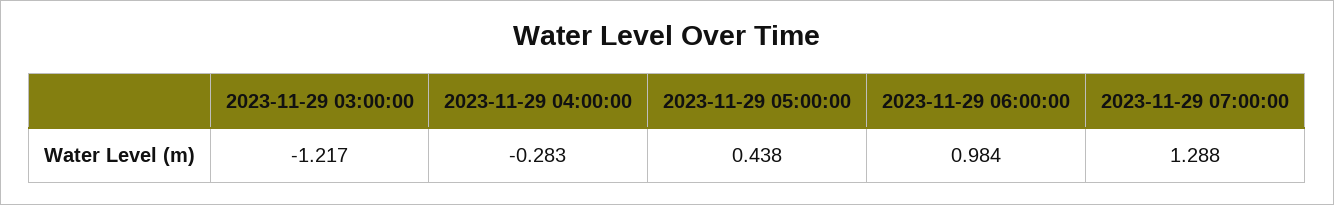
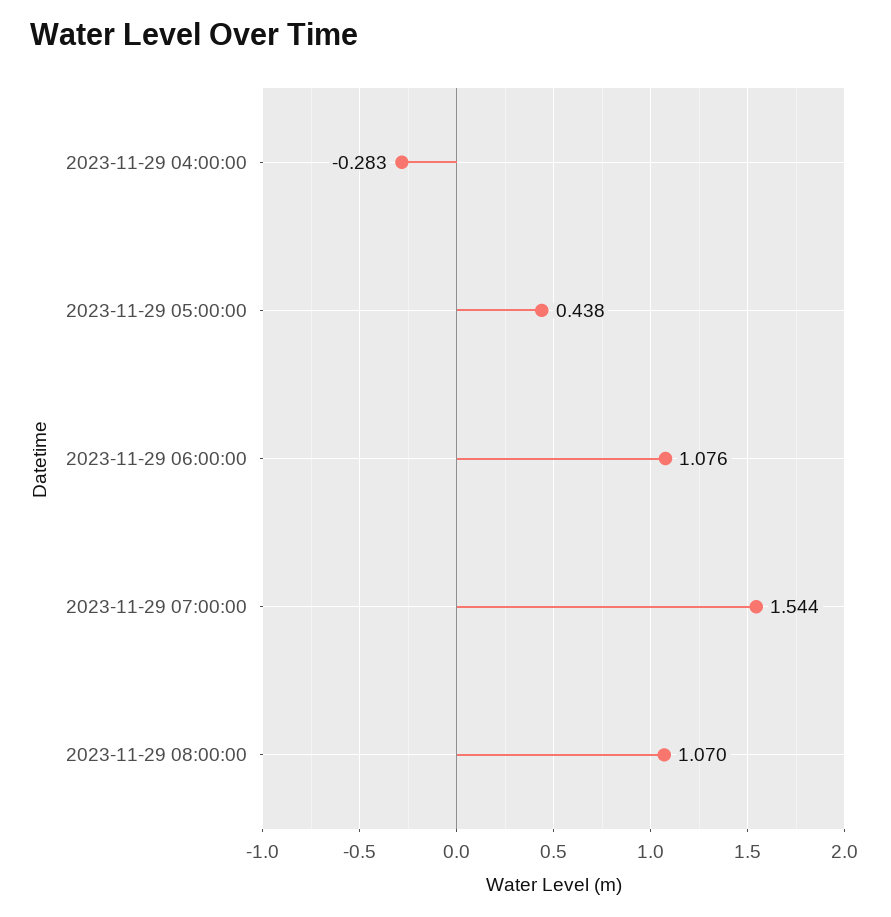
2023-11-29 03:00:00: -1.217 -> none
2023-11-29 06:00:00: 0.984 -> 1.076
2023-11-29 07:00:00: 1.288 -> 1.544
2023-11-29 08:00:00: none -> 1.07

